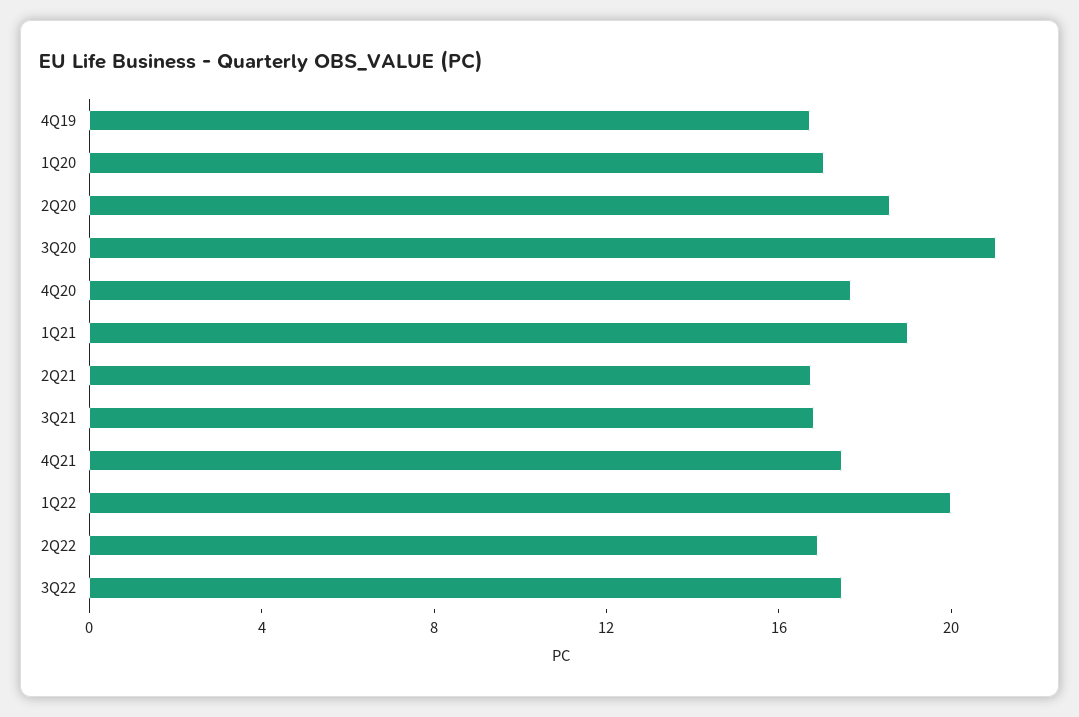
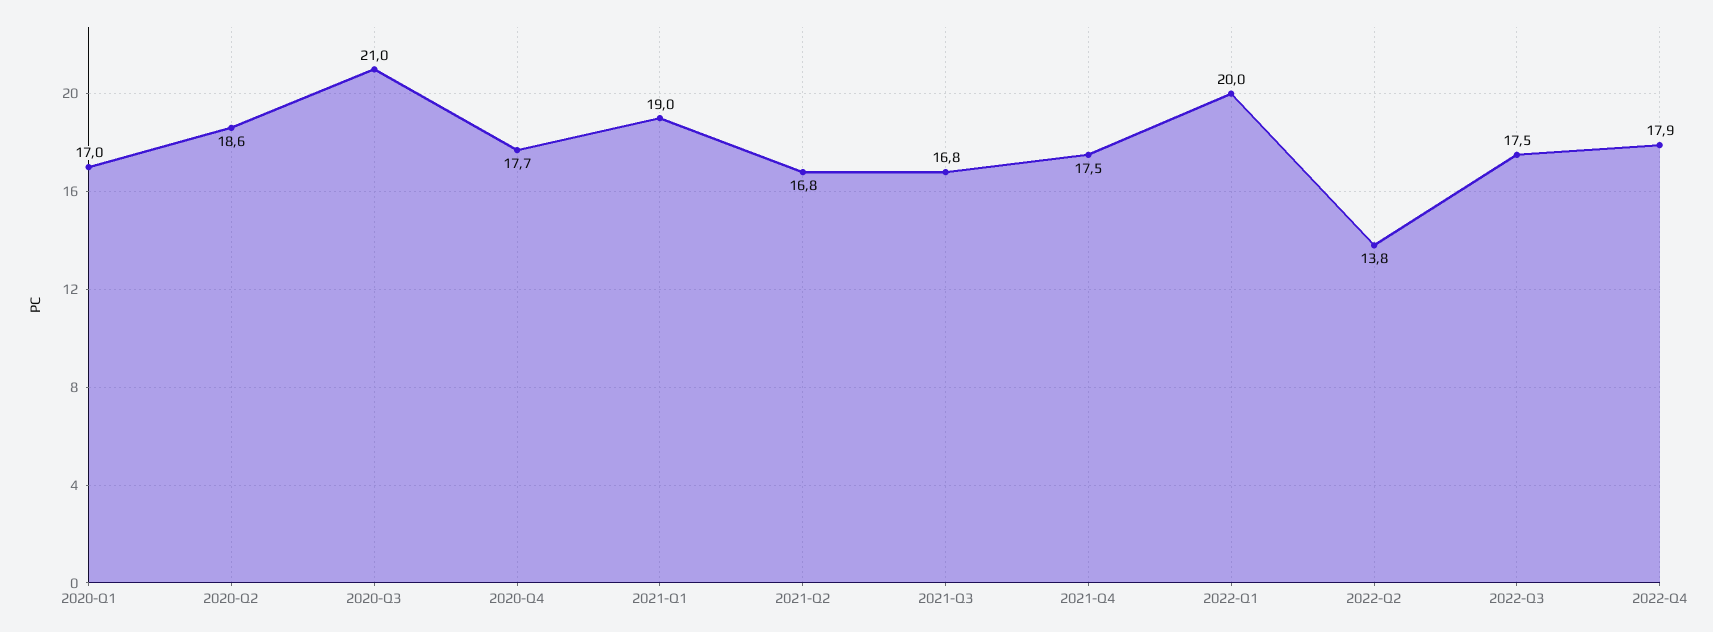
4Q19: 17 -> none
2Q22: 17 -> 13.8
2022-Q4: none -> 17.9

